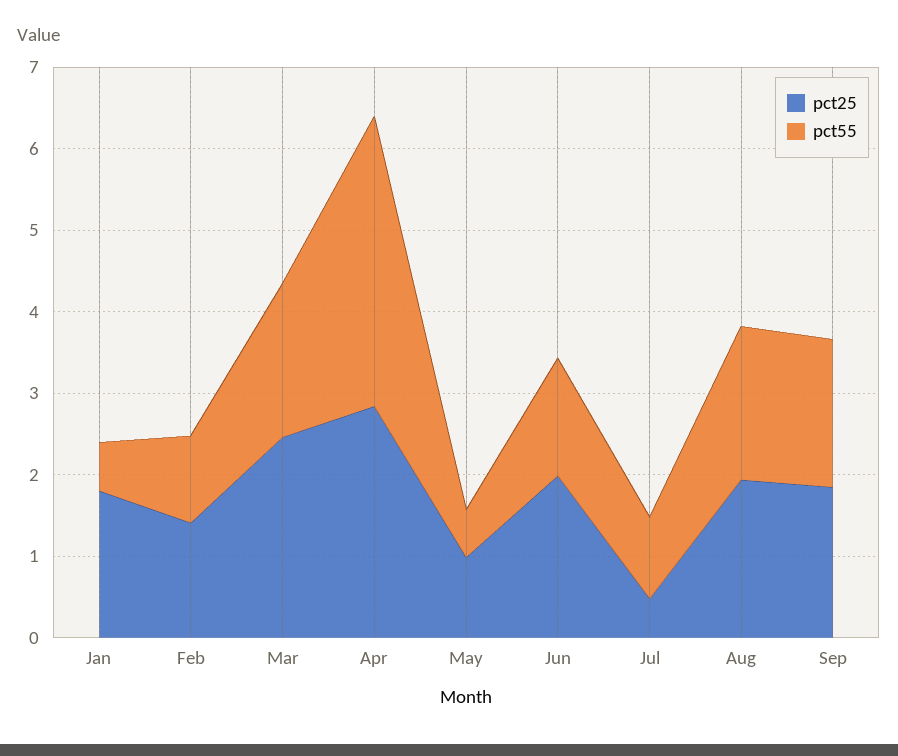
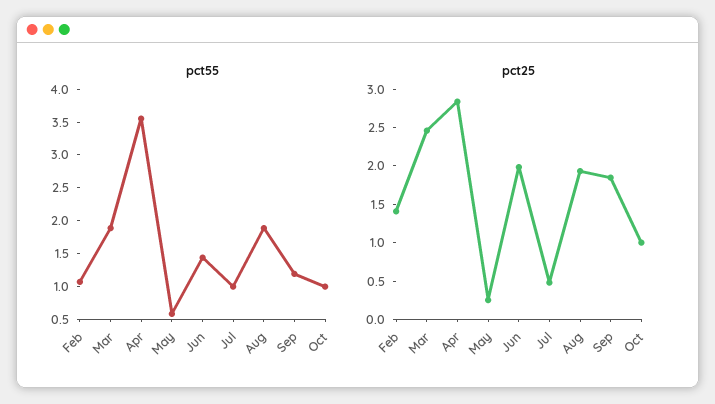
pct25, Jan: 1.8 -> none
pct55, Jan: 0.6 -> none
pct25, May: 1 -> 0.25
pct55, Sep: 1.8 -> 1.25
pct55, Oct: none -> 1
pct25, Oct: none -> 1

